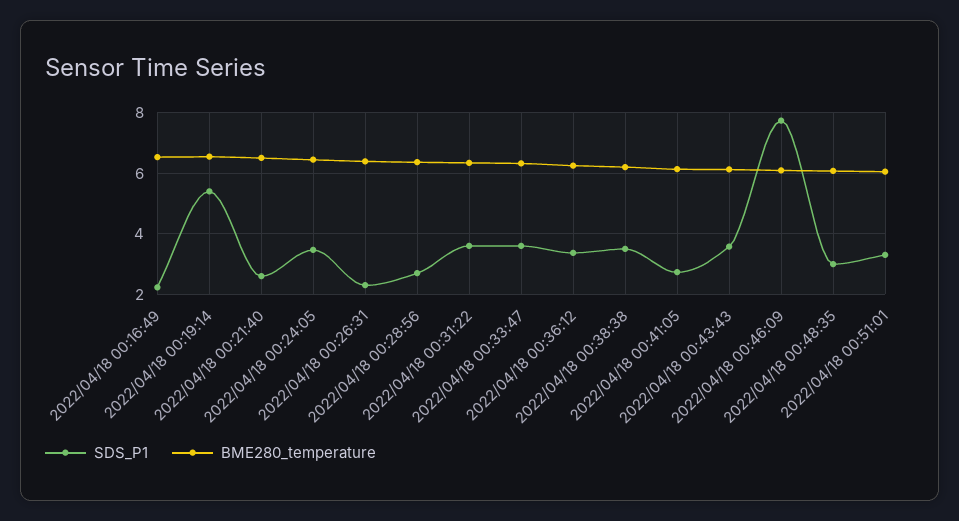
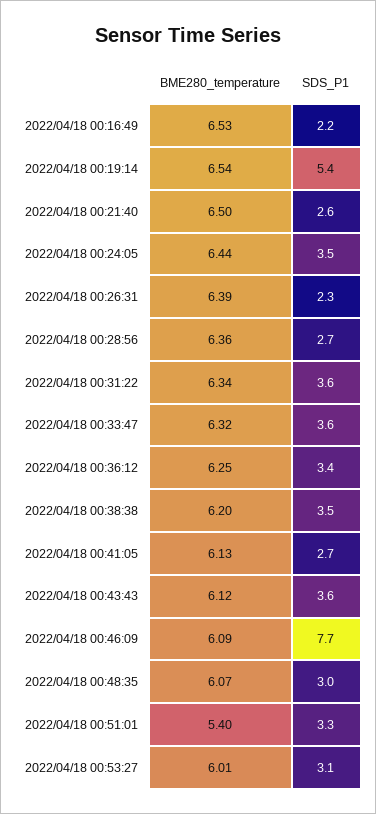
BME280_temperature, 2022/04/18 00:51:01: 6 -> 5.4
BME280_temperature, 2022/04/18 00:53:27: none -> 6.01
SDS_P1, 2022/04/18 00:53:27: none -> 3.1

